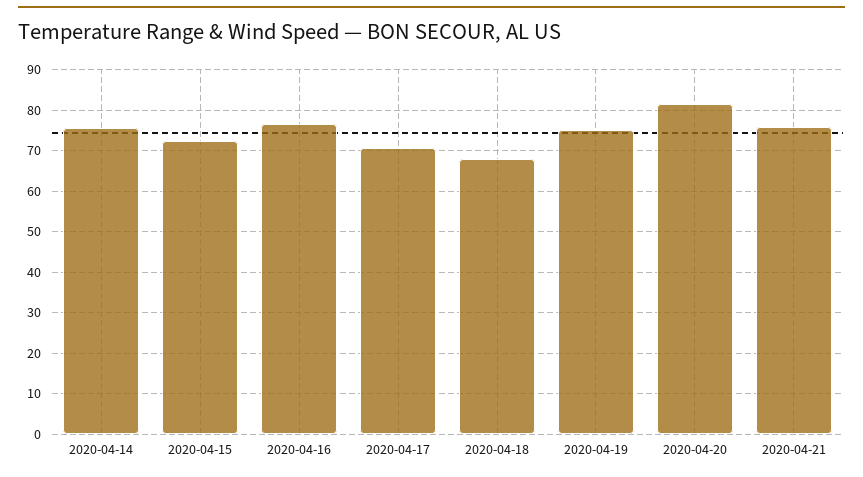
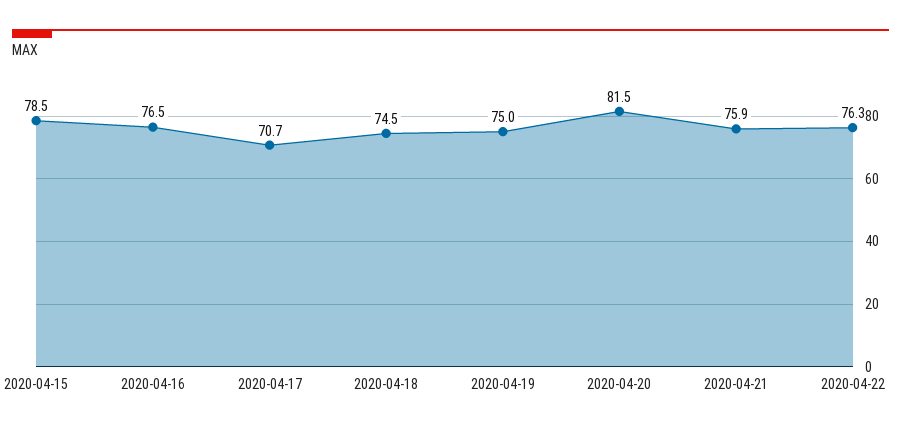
2020-04-14: 76 -> none
2020-04-15: 72 -> 78.5
2020-04-18: 68 -> 74.5
2020-04-22: none -> 76.3

